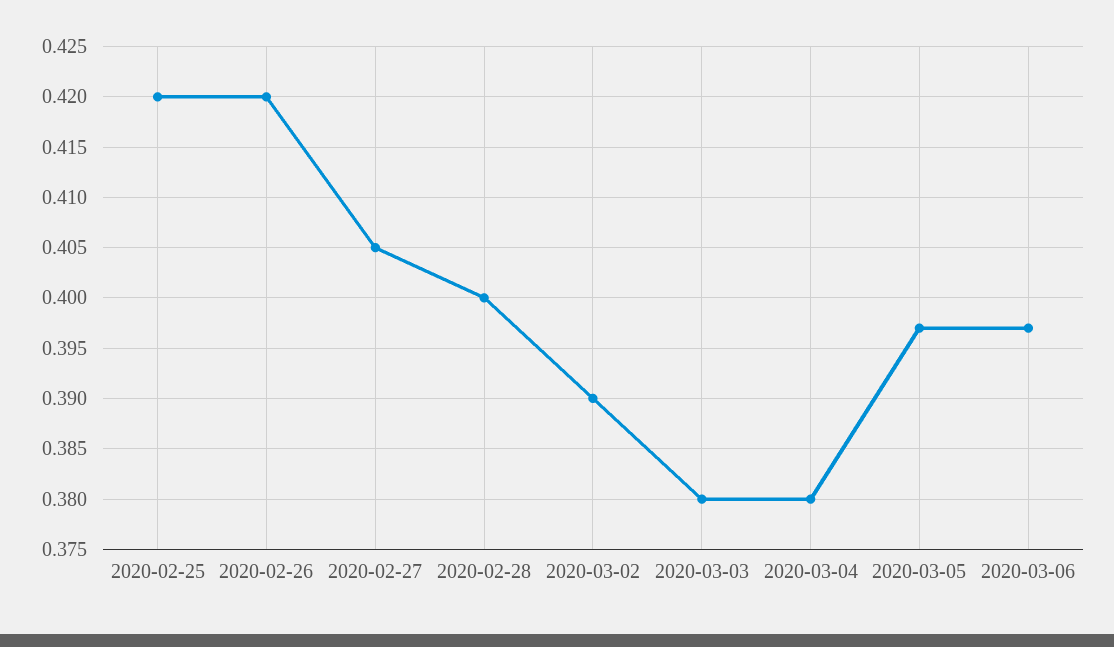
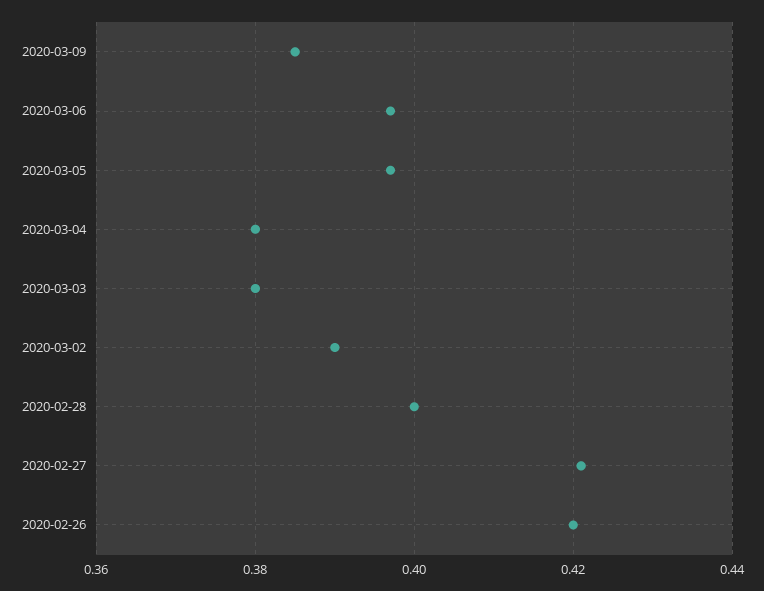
2020-02-25: 0.42 -> none
2020-02-27: 0.405 -> 0.42
2020-03-09: none -> 0.385

